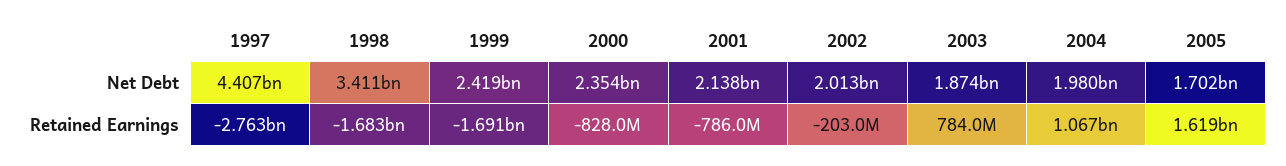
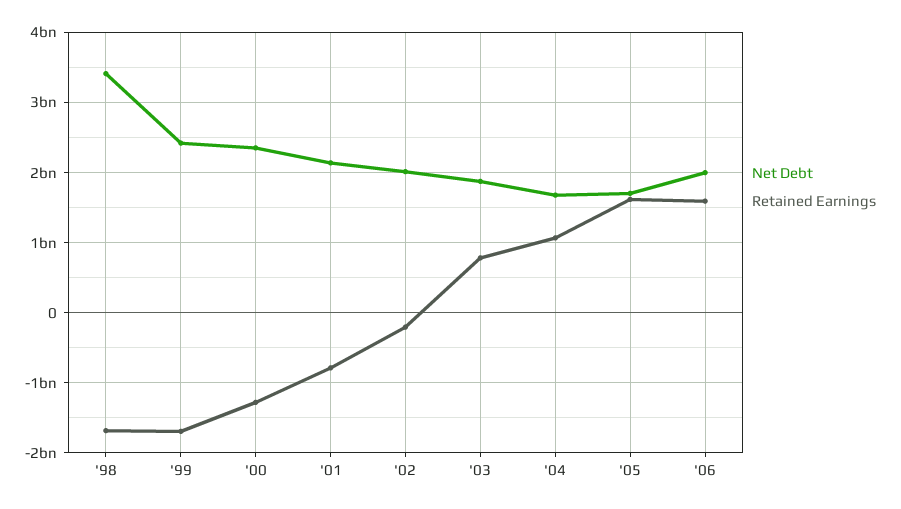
Net Debt, 1997: 4407000000 -> none
Net Debt, 2004: 1980000000 -> 1700000000
Retained Earnings, 1997: -2763000000 -> none
Retained Earnings, 2000: -828000000 -> -1300000000
Net Debt, '06: none -> 2000000000
Retained Earnings, '06: none -> 1600000000

